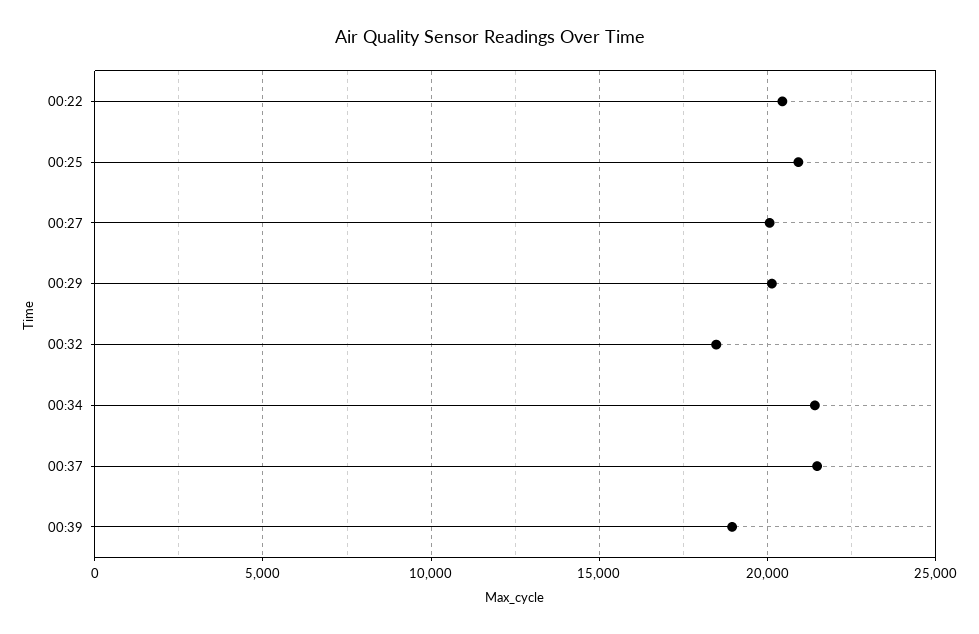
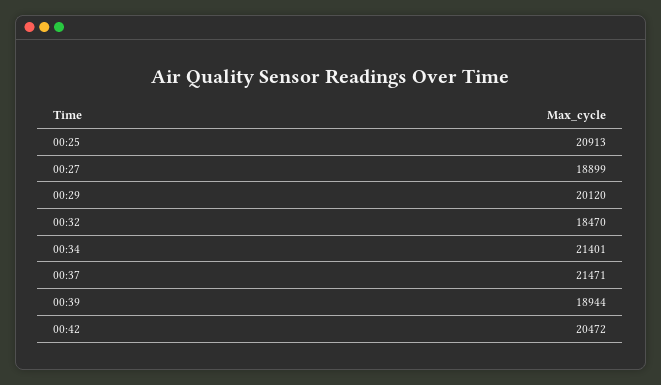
00:22: 20500 -> none
00:27: 20000 -> 18899
00:42: none -> 20472

